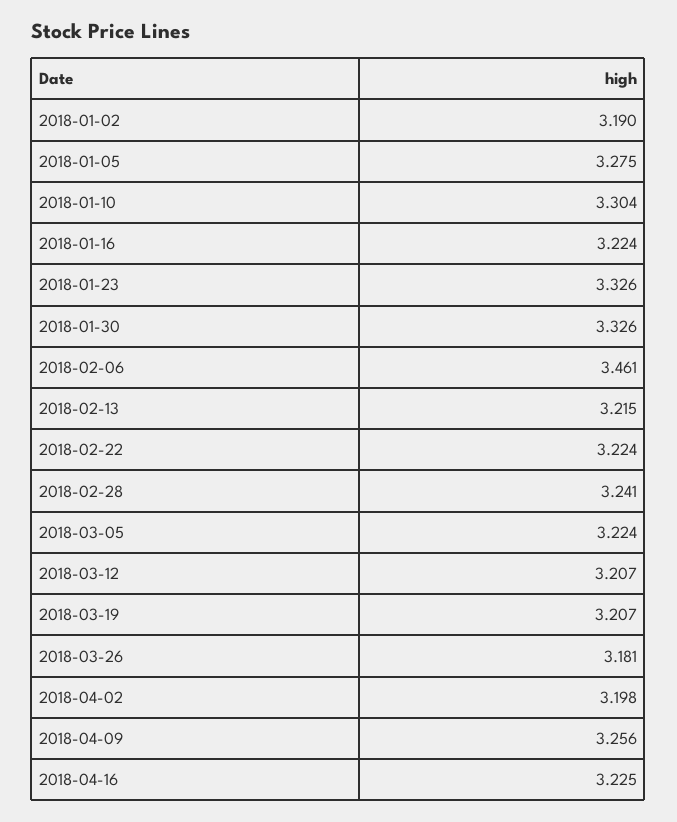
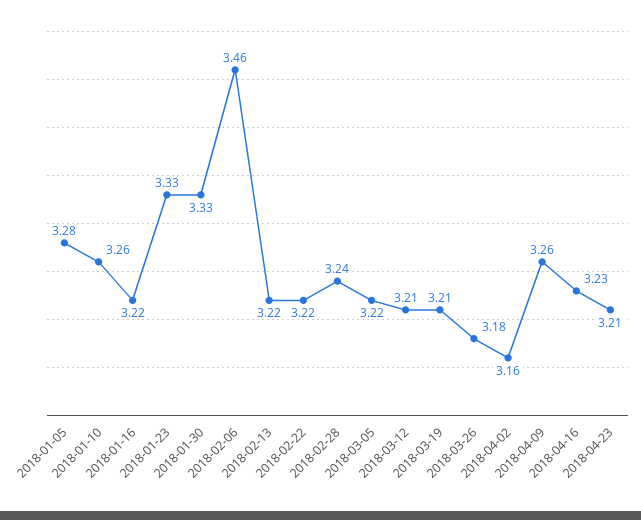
2018-01-02: 3.19 -> none
2018-01-10: 3.304 -> 3.26
2018-04-02: 3.198 -> 3.16
2018-04-23: none -> 3.21

